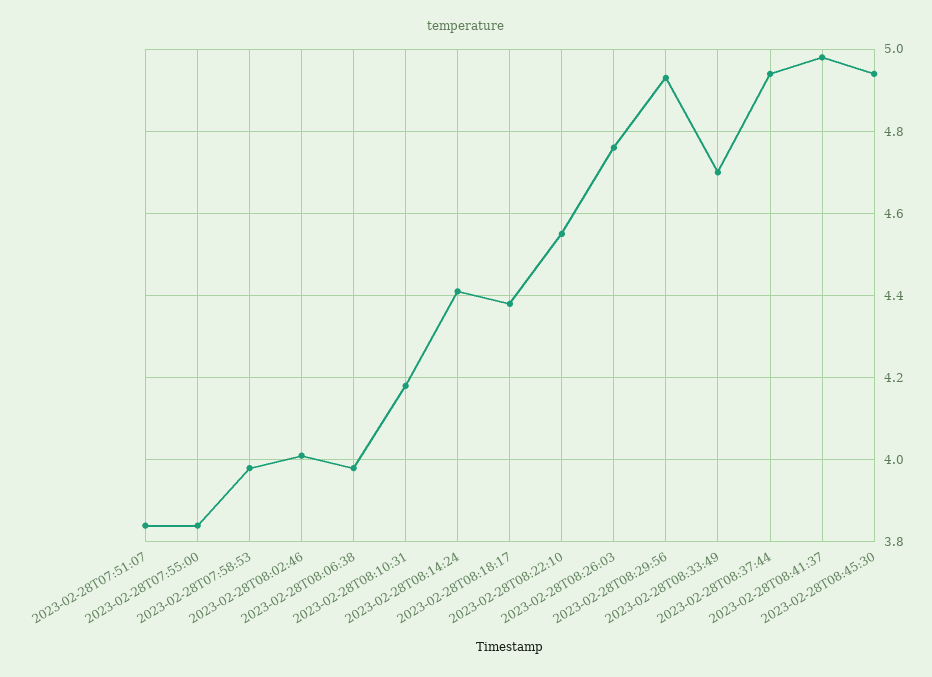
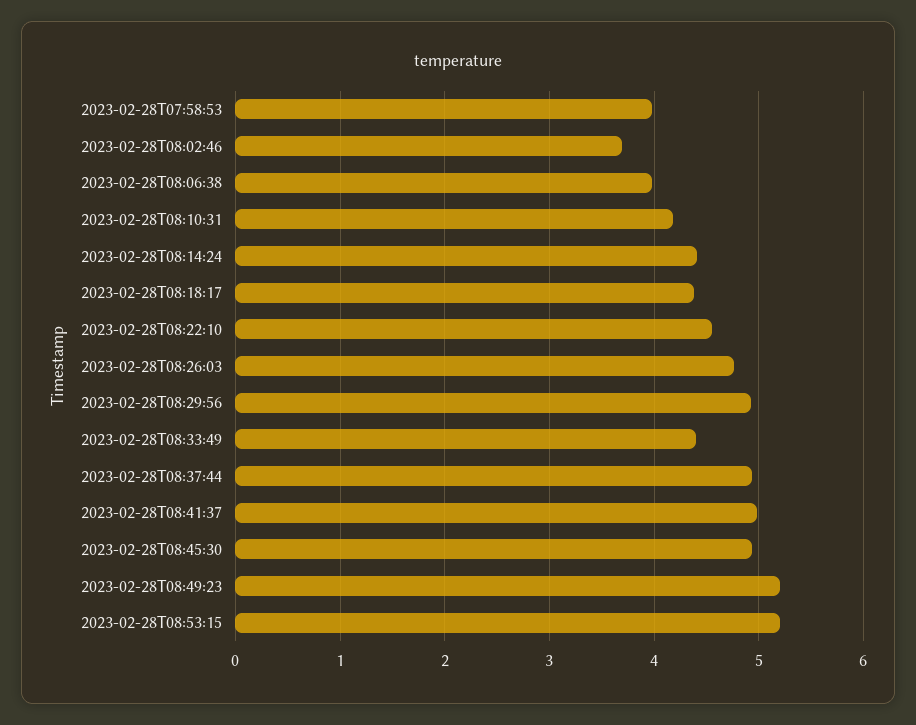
2023-02-28T07:51:07: 3.85 -> none
2023-02-28T07:55:00: 3.85 -> none
2023-02-28T08:02:46: 4 -> 3.7
2023-02-28T08:33:49: 4.7 -> 4.4
2023-02-28T08:49:23: none -> 5.2
2023-02-28T08:53:15: none -> 5.2

